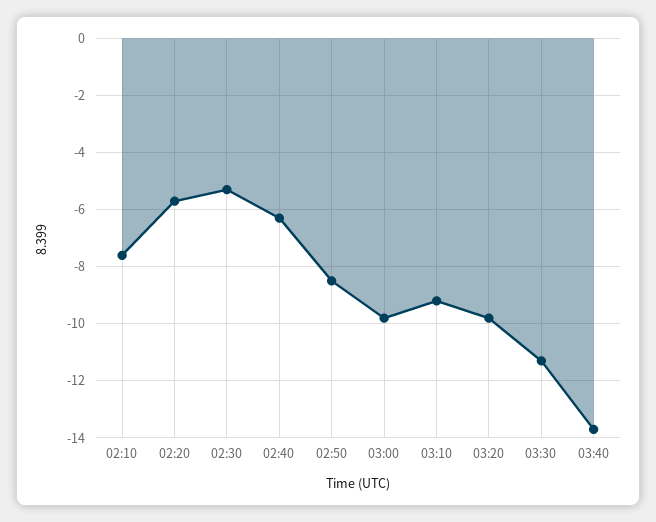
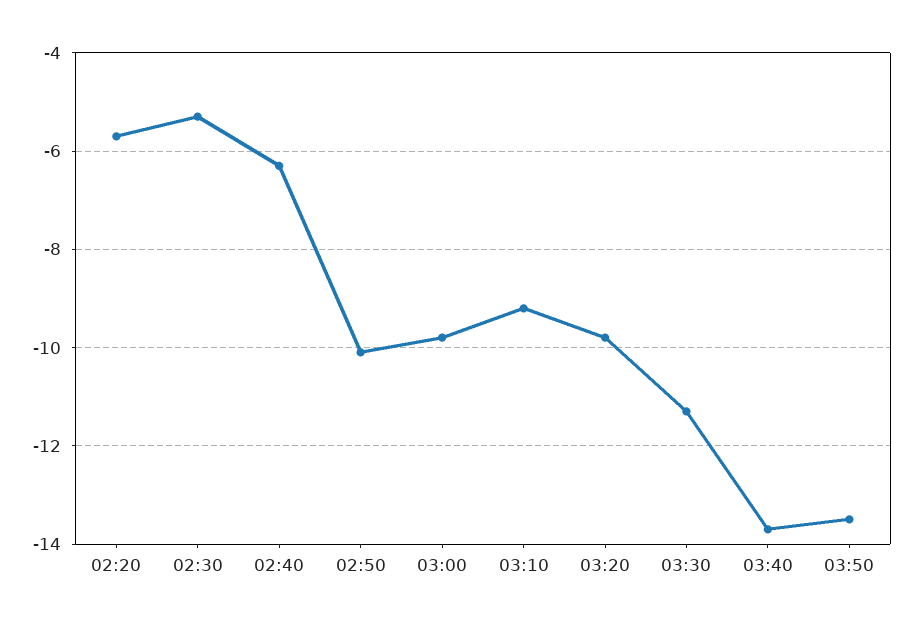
02:10: -7.5 -> none
02:50: -8.5 -> -10
03:50: none -> -13.5

